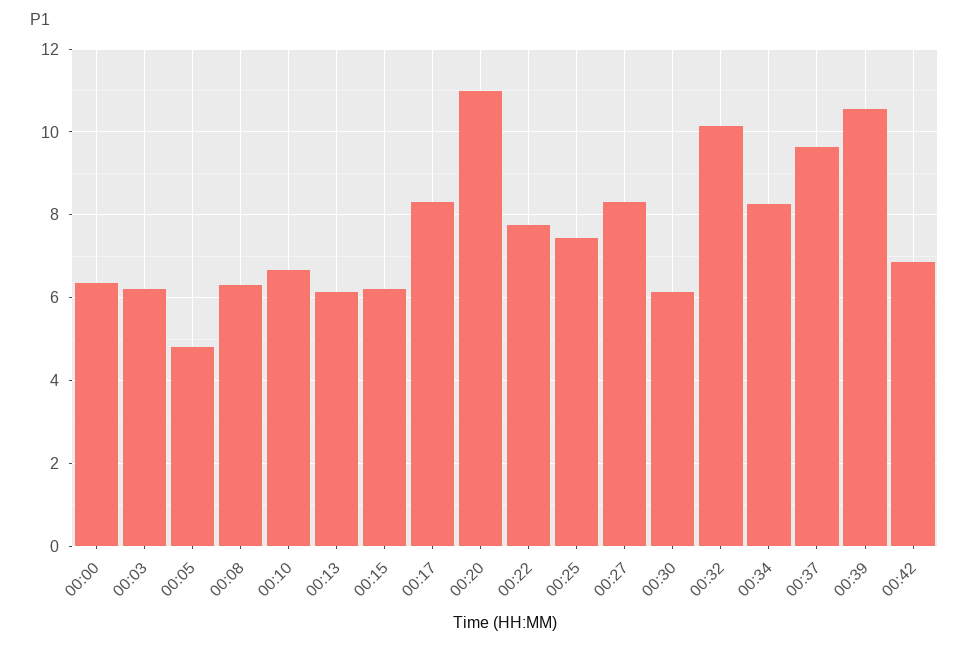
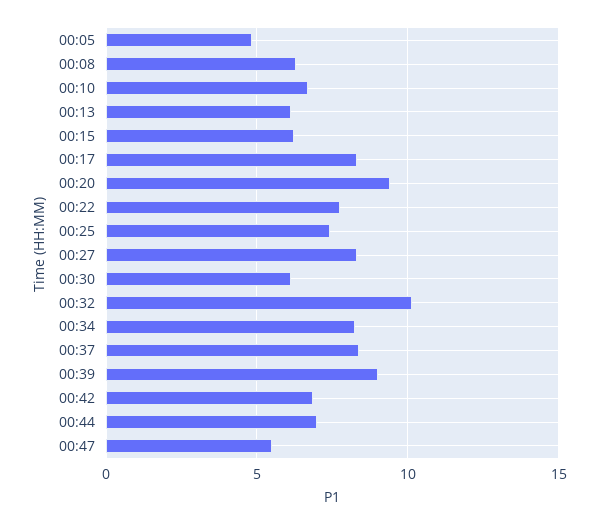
00:00: 6.4 -> none
00:03: 6.2 -> none
00:20: 11 -> 9.5
00:37: 9.6 -> 8.5
00:39: 10.6 -> 9
00:44: none -> 7
00:47: none -> 5.5

